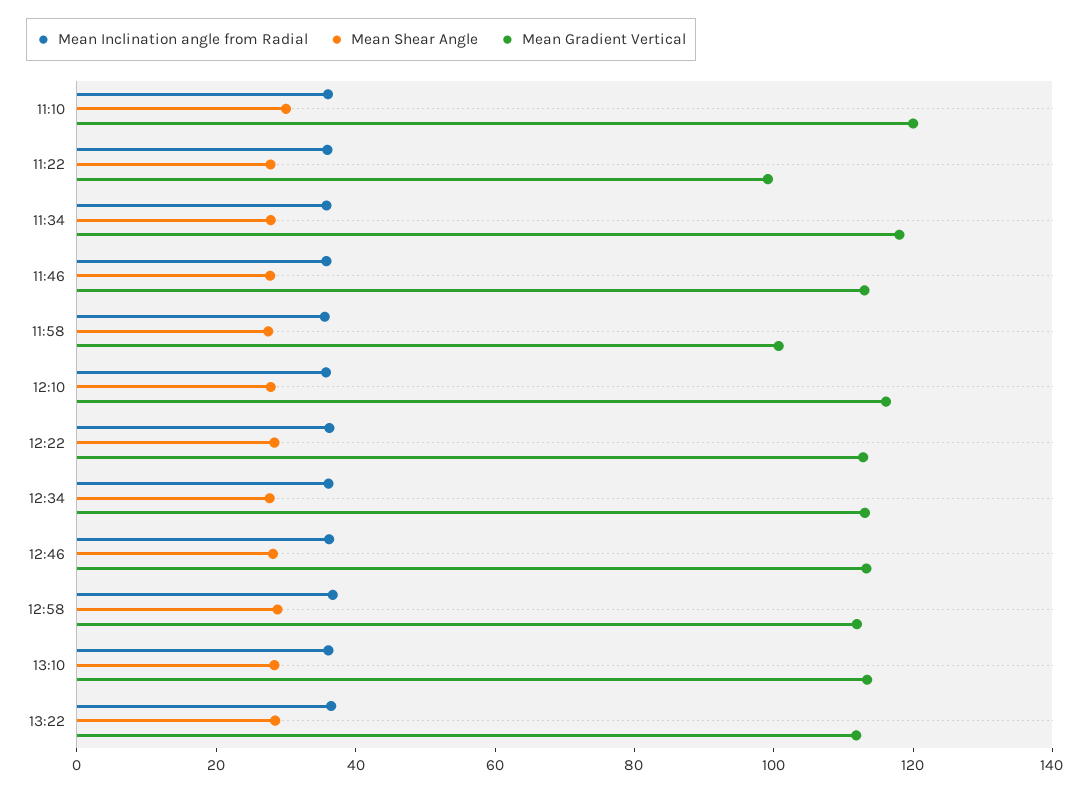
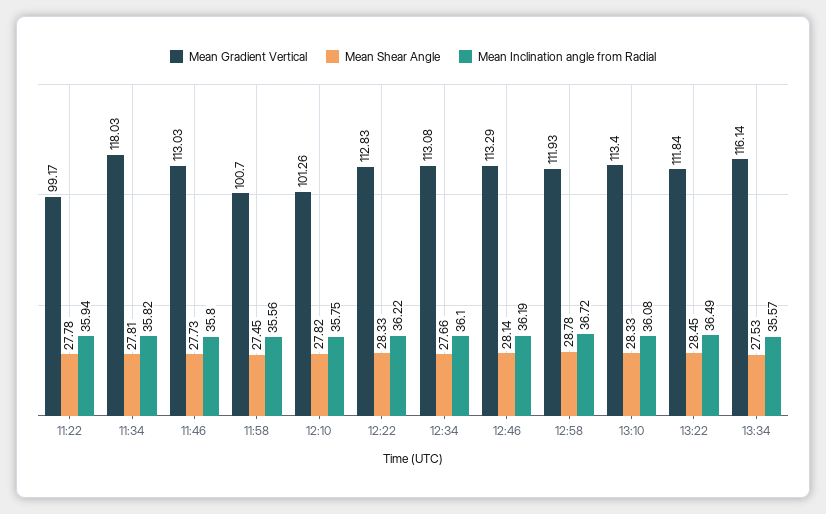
Mean Inclination angle from Radial, 11:10: 35 -> none
Mean Shear Angle, 11:10: 30 -> none
Mean Gradient Vertical, 11:10: 120 -> none
Mean Gradient Vertical, 12:10: 115 -> 101.26
Mean Gradient Vertical, 13:34: none -> 116.14
Mean Shear Angle, 13:34: none -> 27.53
Mean Inclination angle from Radial, 13:34: none -> 35.57

